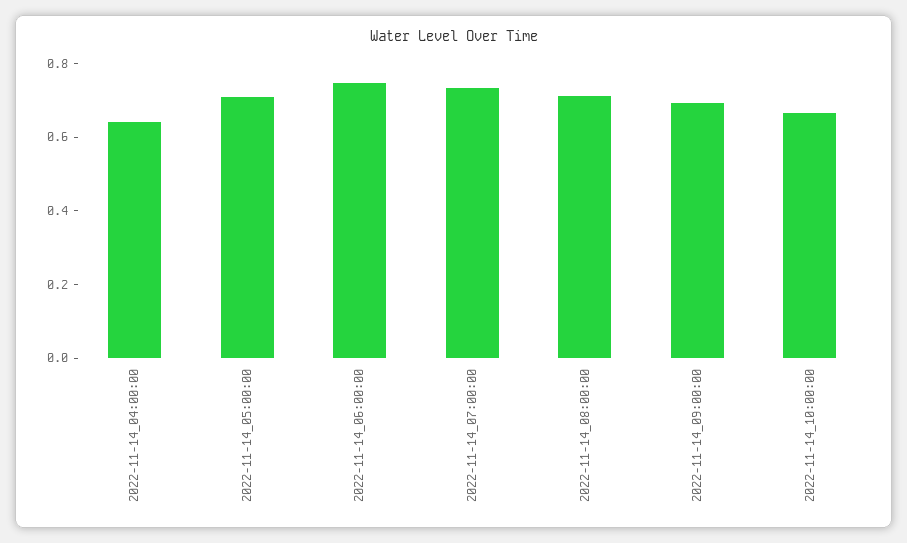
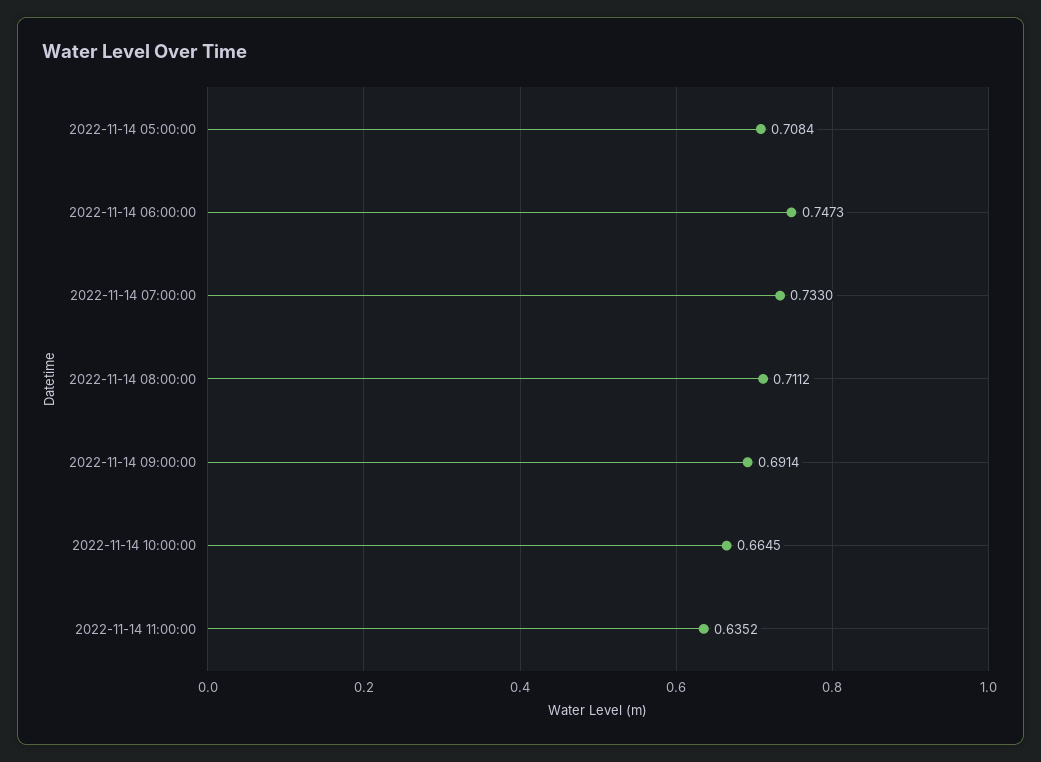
2022-11-14_04:00:00: 0.65 -> none
2022-11-14 11:00:00: none -> 0.6352

